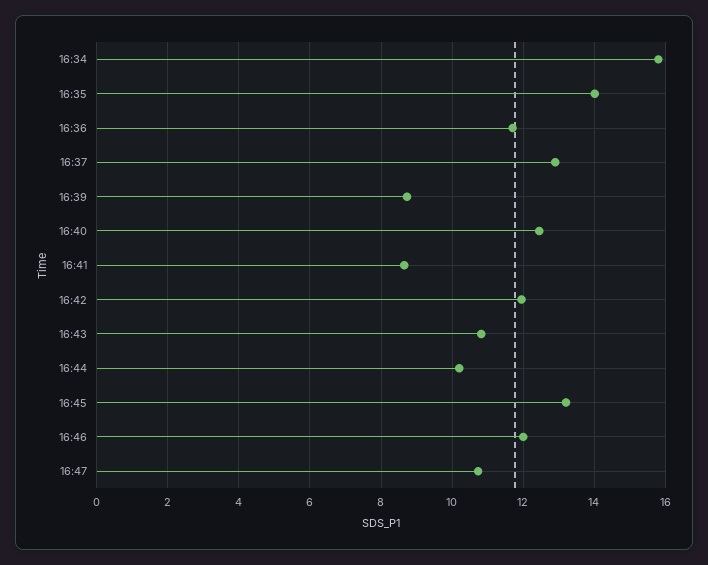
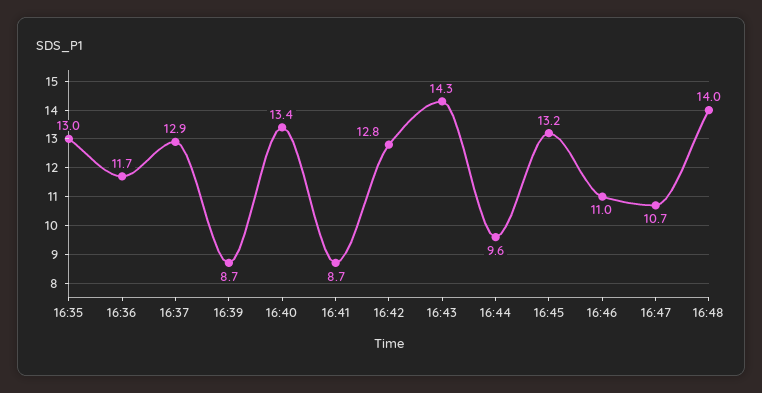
16:34: 15.8 -> none
16:35: 14 -> 13
16:40: 12.4 -> 13.4
16:42: 12 -> 12.8
16:43: 10.8 -> 14.3
16:44: 10.2 -> 9.6
16:46: 12 -> 11
16:48: none -> 14

